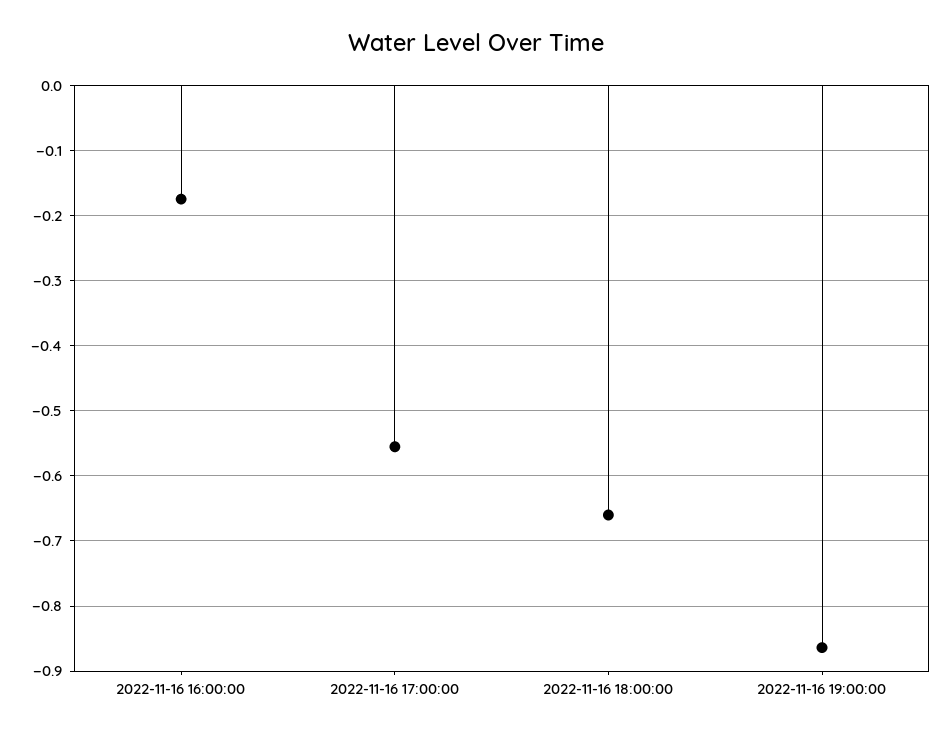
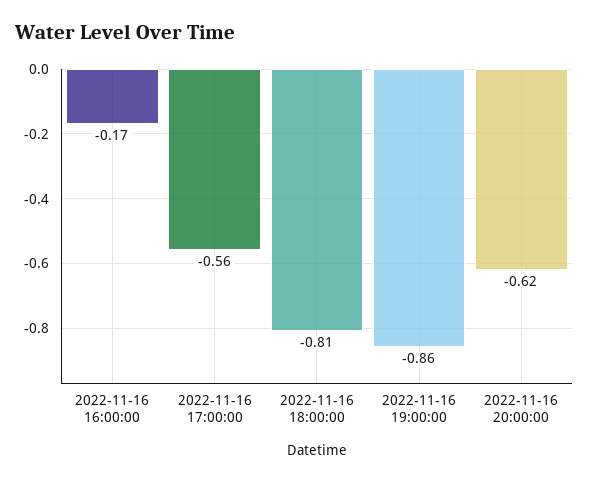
2022-11-16 18:00:00: -0.66 -> -0.81
2022-11-16 20:00:00: none -> -0.62

